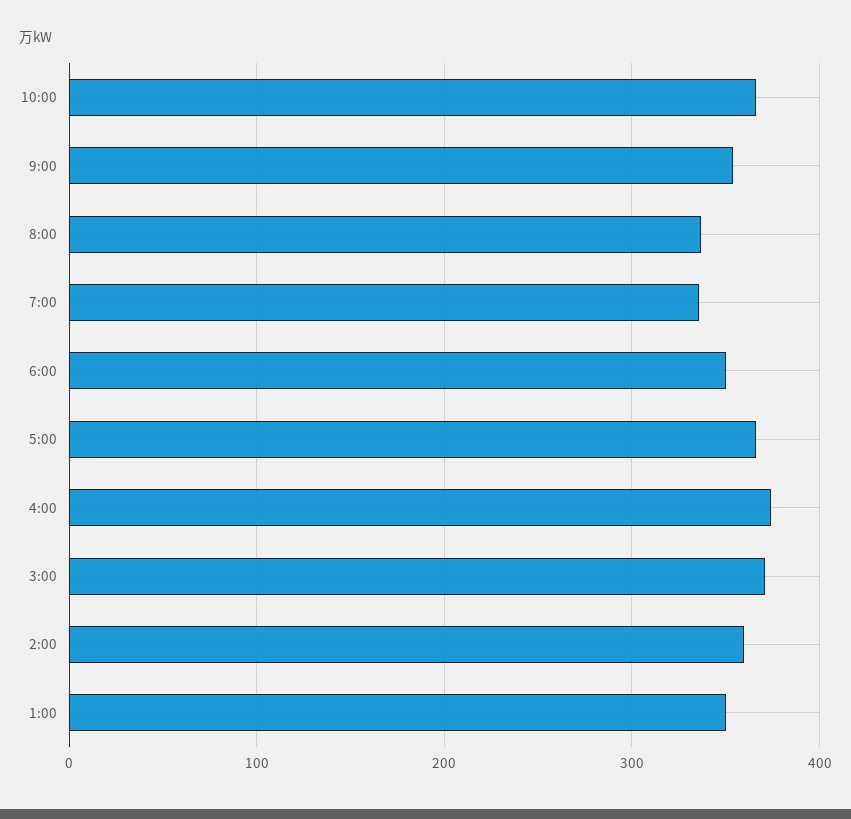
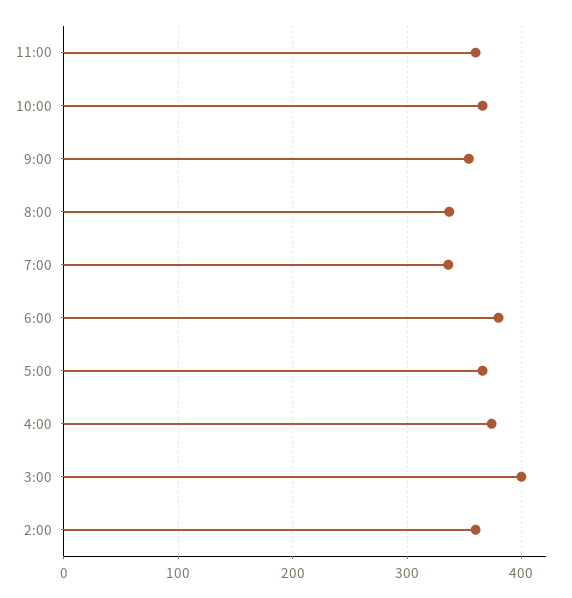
6:00: 350 -> 380
3:00: 370 -> 400
1:00: 350 -> none
11:00: none -> 360

